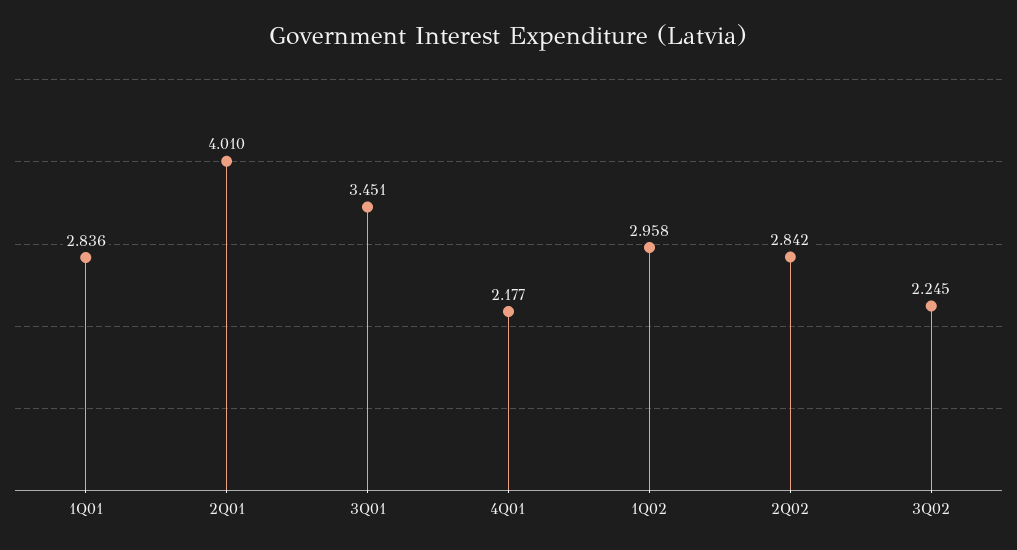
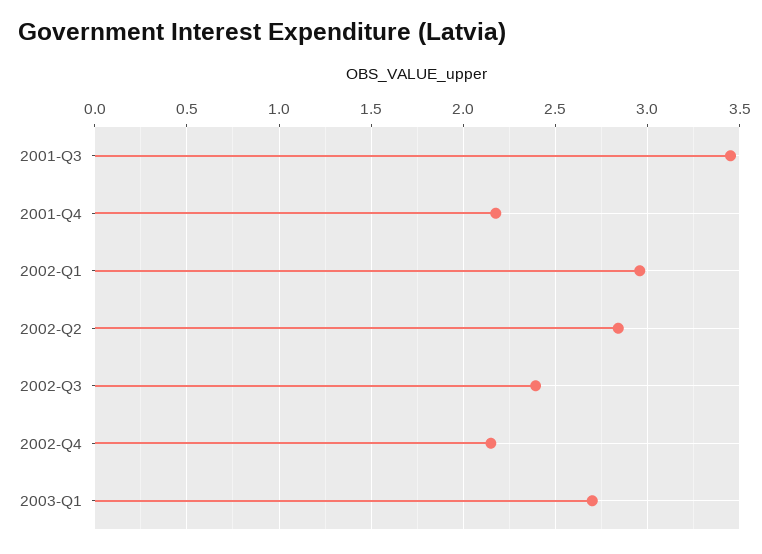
1Q01: 2.836 -> none
2Q01: 4.01 -> none
3Q02: 2.245 -> 2.4
2002-Q4: none -> 2.15
2003-Q1: none -> 2.7

